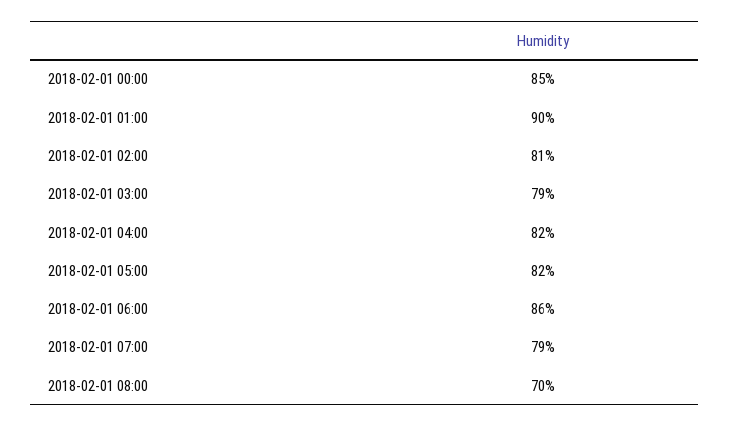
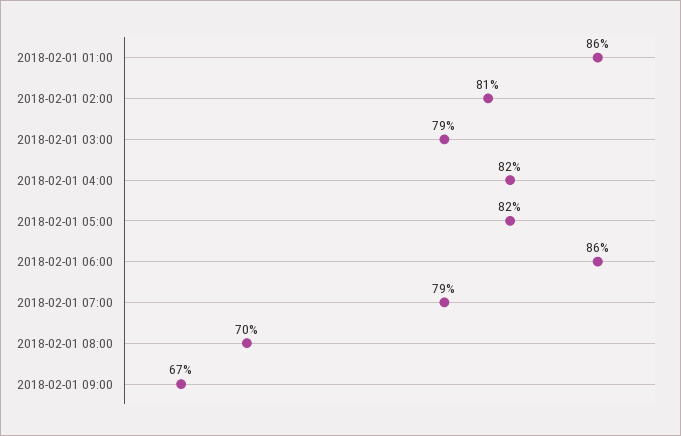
2018-02-01 00:00: 85 -> none
2018-02-01 01:00: 90 -> 86
2018-02-01 09:00: none -> 67

